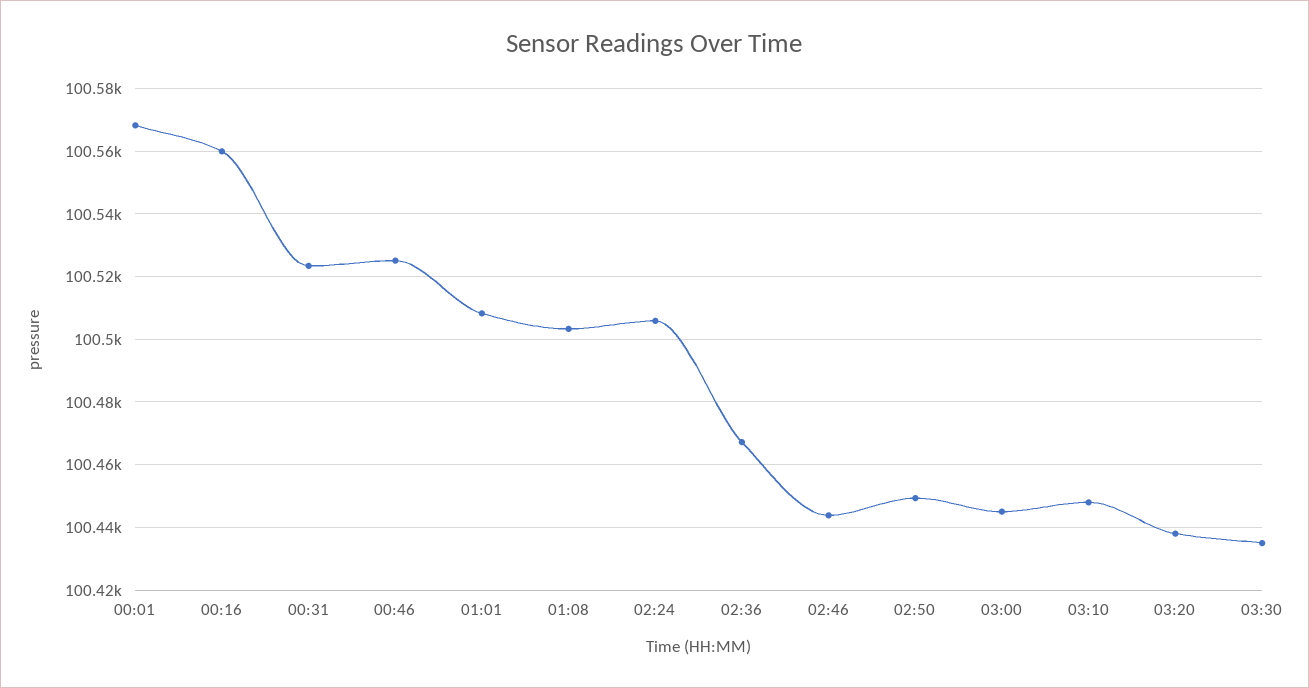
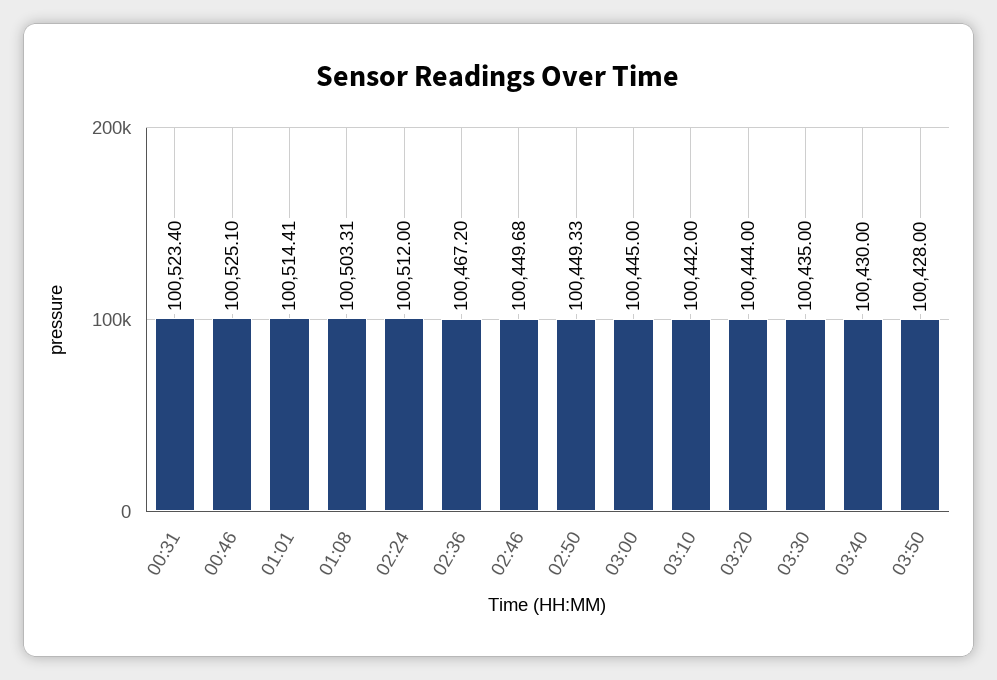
00:01: 100568 -> none
00:16: 100560 -> none
01:01: 100508 -> 100514.41
02:24: 100506 -> 100512
02:46: 100444 -> 100449.68
03:10: 100448 -> 100442
03:20: 100438 -> 100444
03:40: none -> 100430
03:50: none -> 100428

